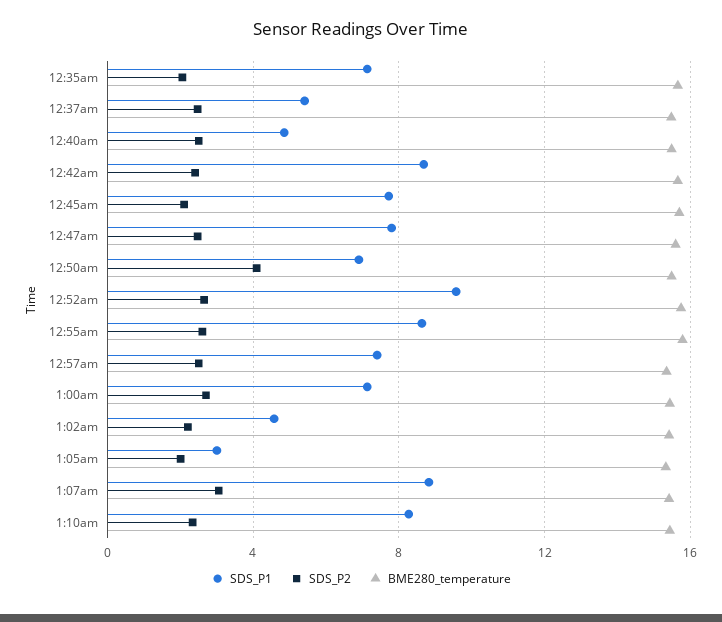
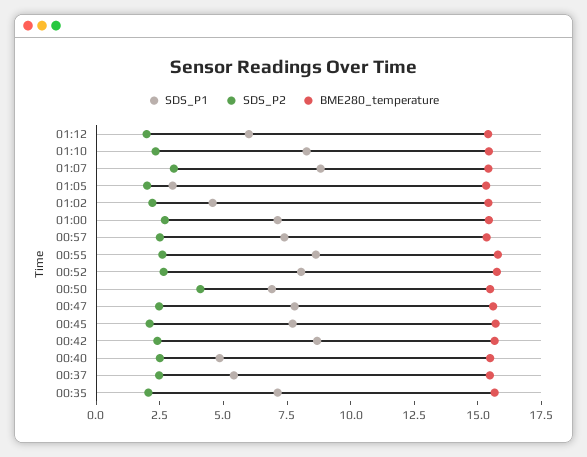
SDS_P1, 12:52am: 9.5 -> 8
SDS_P1, 01:12: none -> 6
SDS_P2, 01:12: none -> 2
BME280_temperature, 01:12: none -> 15.5

